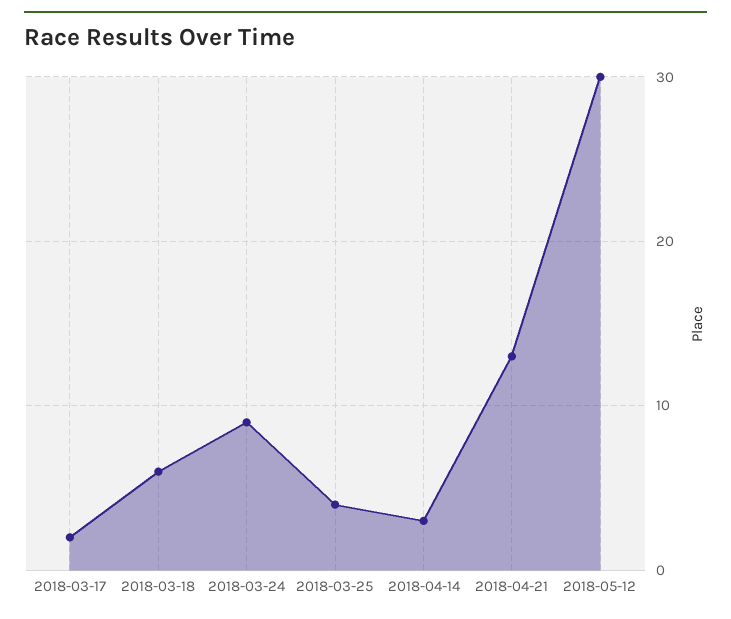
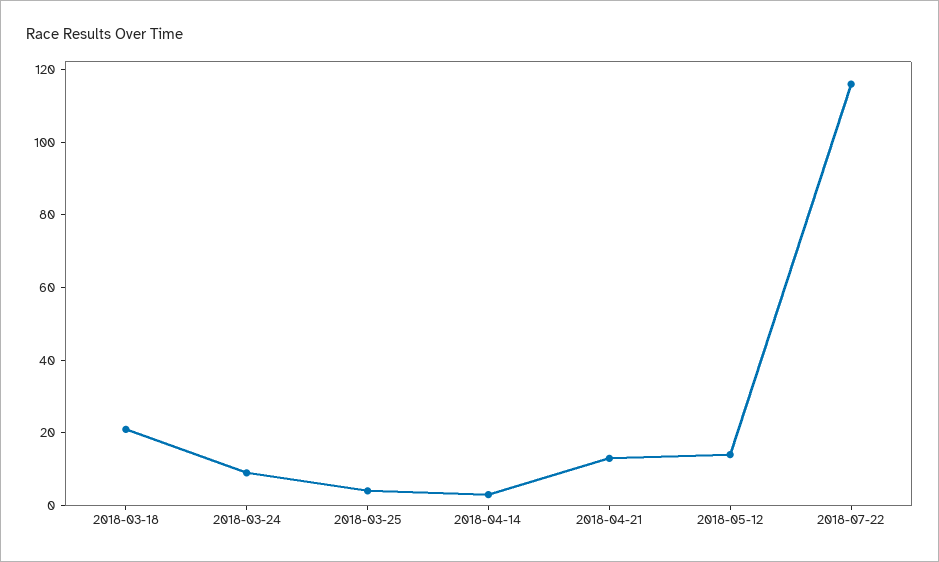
2018-03-17: 2 -> none
2018-03-18: 6 -> 20
2018-05-12: 30 -> 15
2018-07-22: none -> 115

